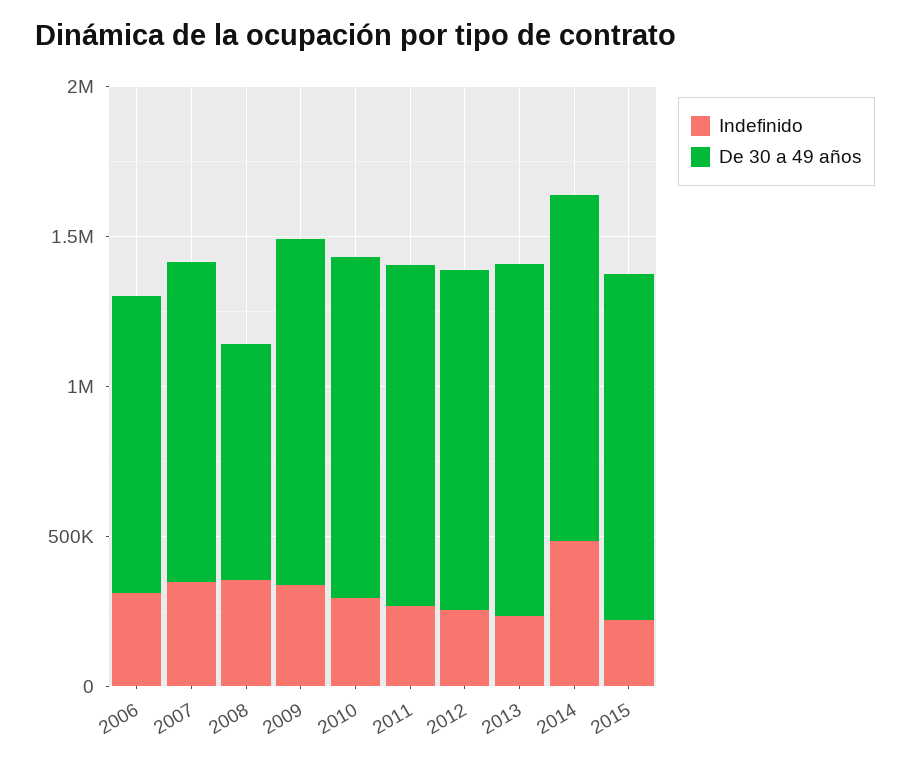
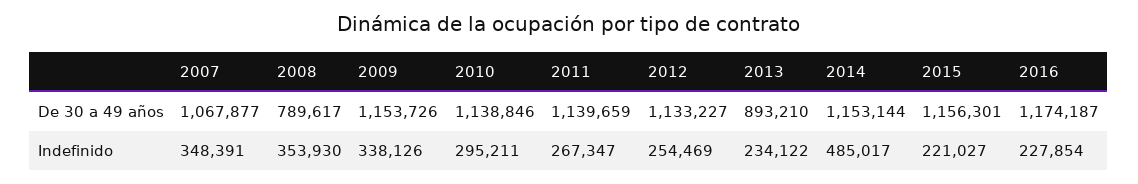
Indefinido, 2006: 300000 -> none
De 30 a 49 años, 2006: 1000000 -> none
De 30 a 49 años, 2013: 1200000 -> 893210
De 30 a 49 años, 2016: none -> 1174187
Indefinido, 2016: none -> 227854

